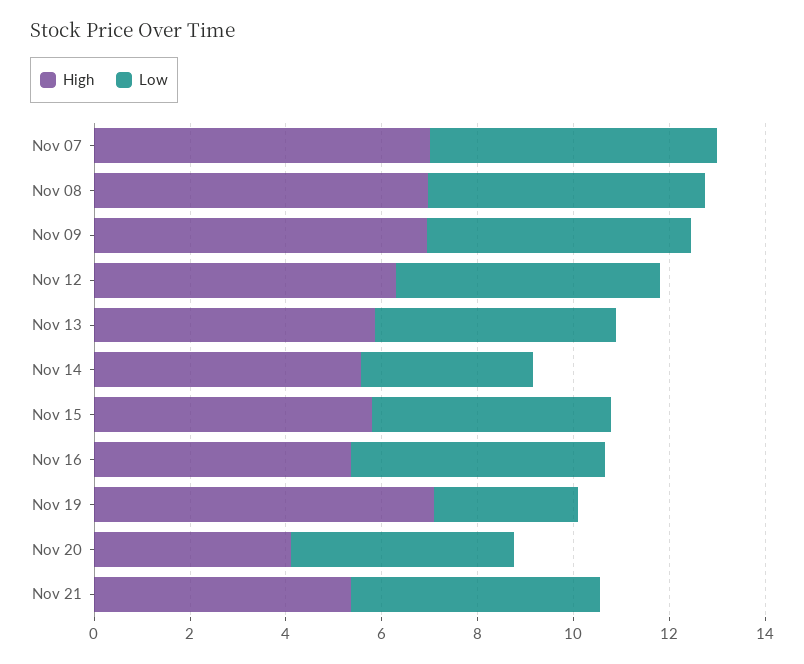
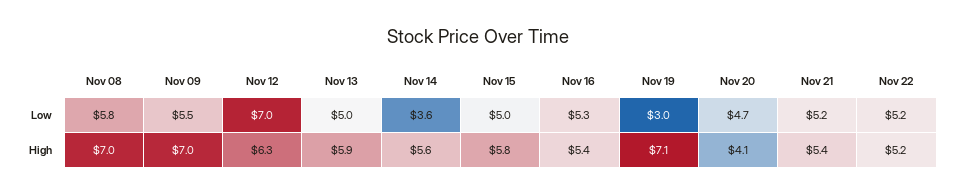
High, Nov 07: 7 -> none
Low, Nov 07: 6 -> none
Low, Nov 12: 5.5 -> 7
Low, Nov 22: none -> 5.2
High, Nov 22: none -> 5.2

